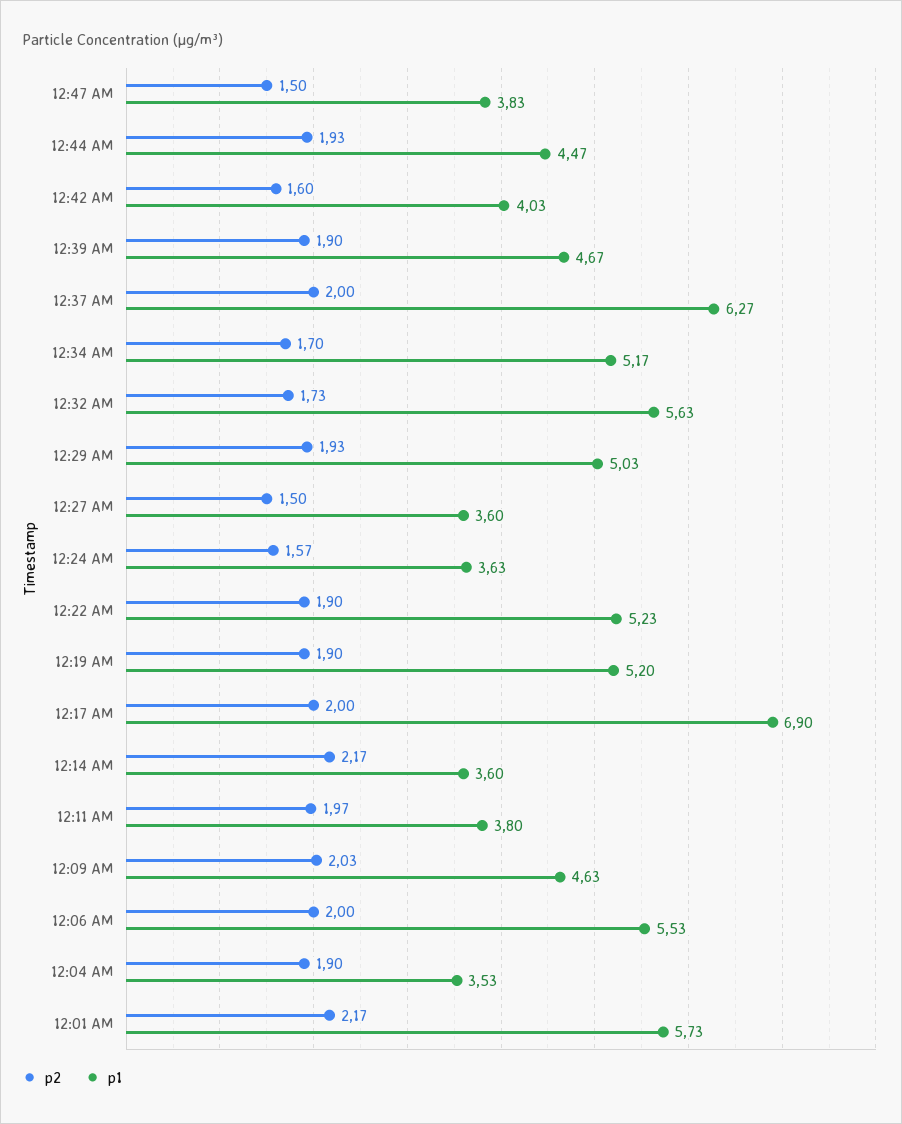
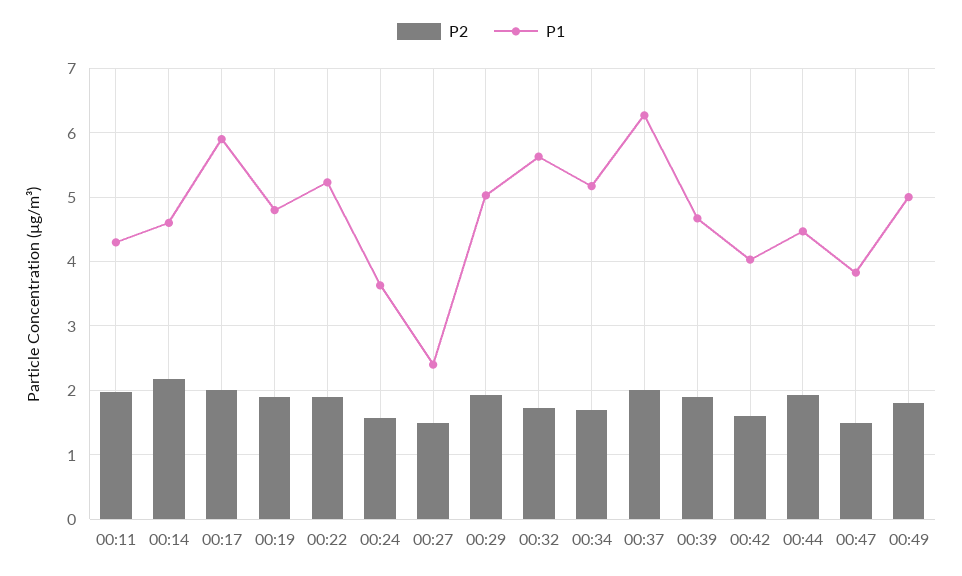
p1, 12:27 AM: 3.6 -> 2.4
p1, 12:19 AM: 5.2 -> 4.8
p1, 12:17 AM: 6.9 -> 5.9
p1, 12:14 AM: 3.6 -> 4.6
p1, 12:11 AM: 3.8 -> 4.3
p2, 12:09 AM: 2.03 -> none
p1, 12:09 AM: 4.63 -> none
p2, 12:06 AM: 2 -> none
p1, 12:06 AM: 5.53 -> none
p2, 12:04 AM: 1.9 -> none
p1, 12:04 AM: 3.53 -> none
p2, 12:01 AM: 2.17 -> none
p1, 12:01 AM: 5.73 -> none
p2, 00:49: none -> 1.8
p1, 00:49: none -> 5

